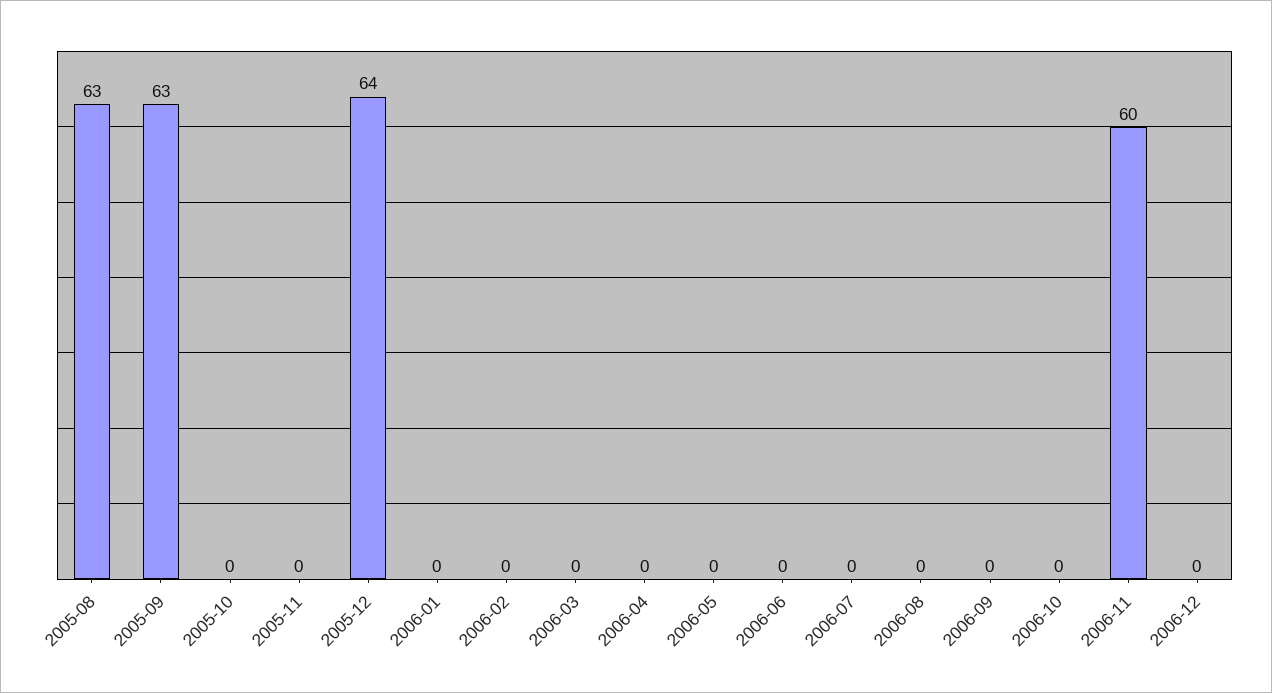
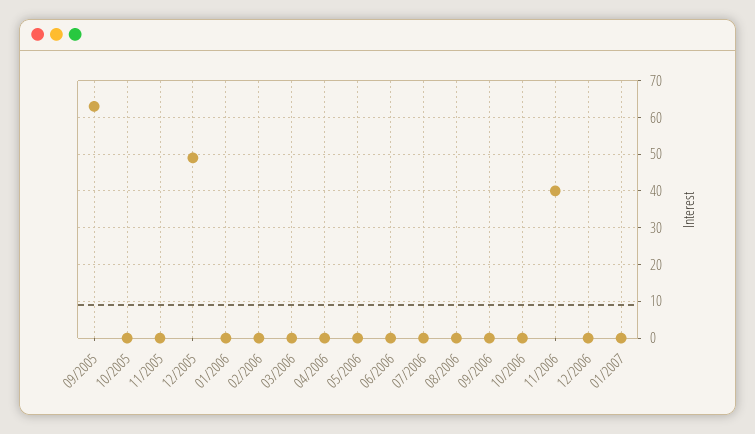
2005-08: 63 -> none
2005-12: 64 -> 50
2006-11: 60 -> 40
01/2007: none -> 0

